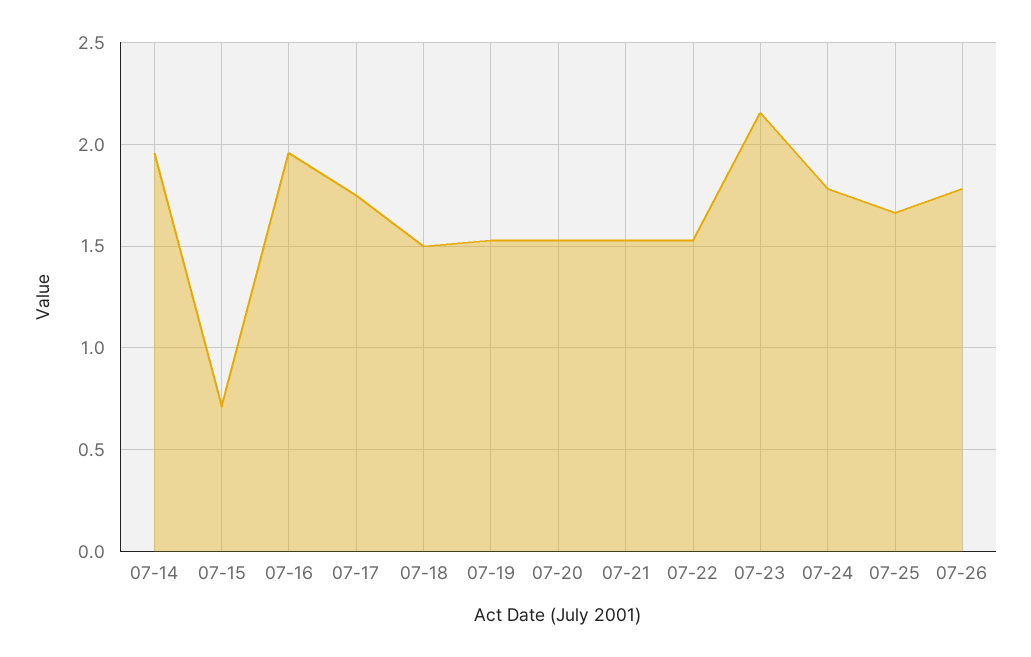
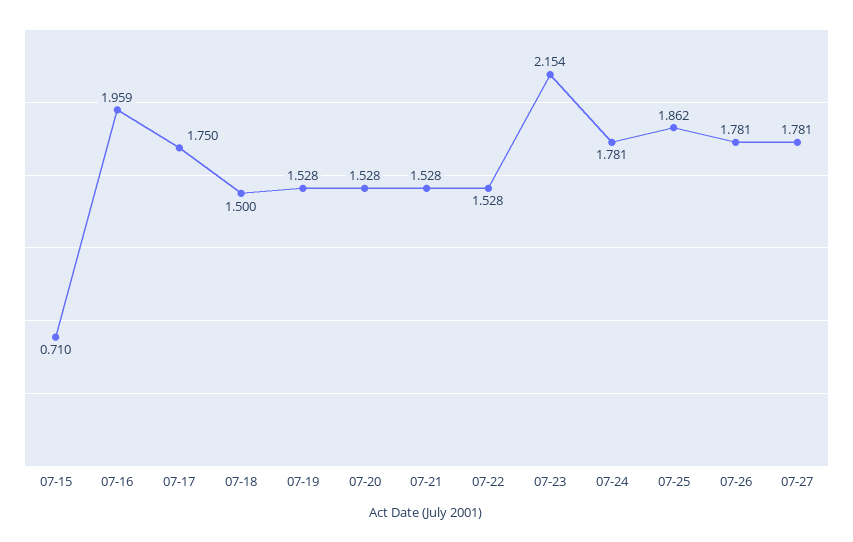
07-14: 1.95 -> none
07-25: 1.65 -> 1.862
07-27: none -> 1.781

